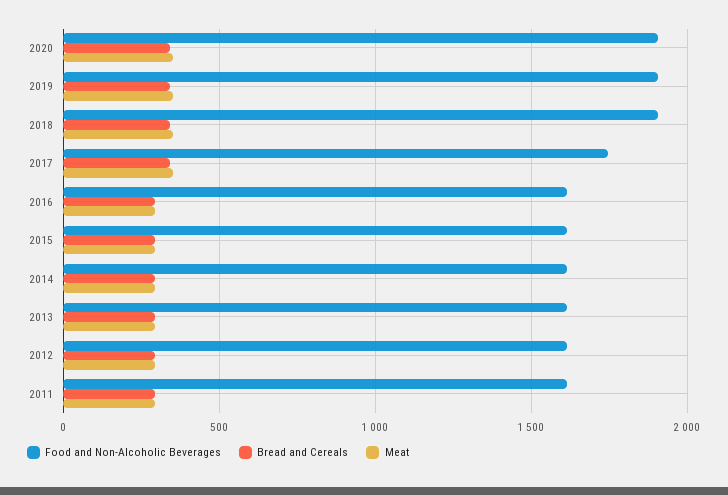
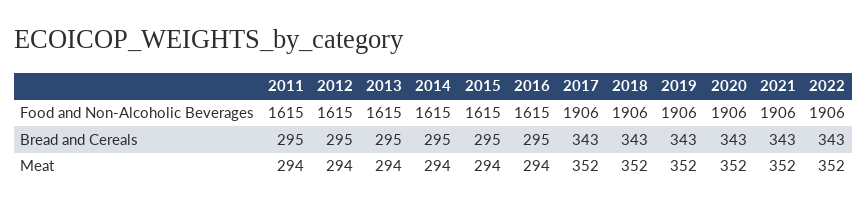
Food and Non-Alcoholic Beverages, 2017: 1750 -> 1906
Food and Non-Alcoholic Beverages, 2021: none -> 1906
Food and Non-Alcoholic Beverages, 2022: none -> 1906
Bread and Cereals, 2021: none -> 343
Bread and Cereals, 2022: none -> 343
Meat, 2021: none -> 352
Meat, 2022: none -> 352

